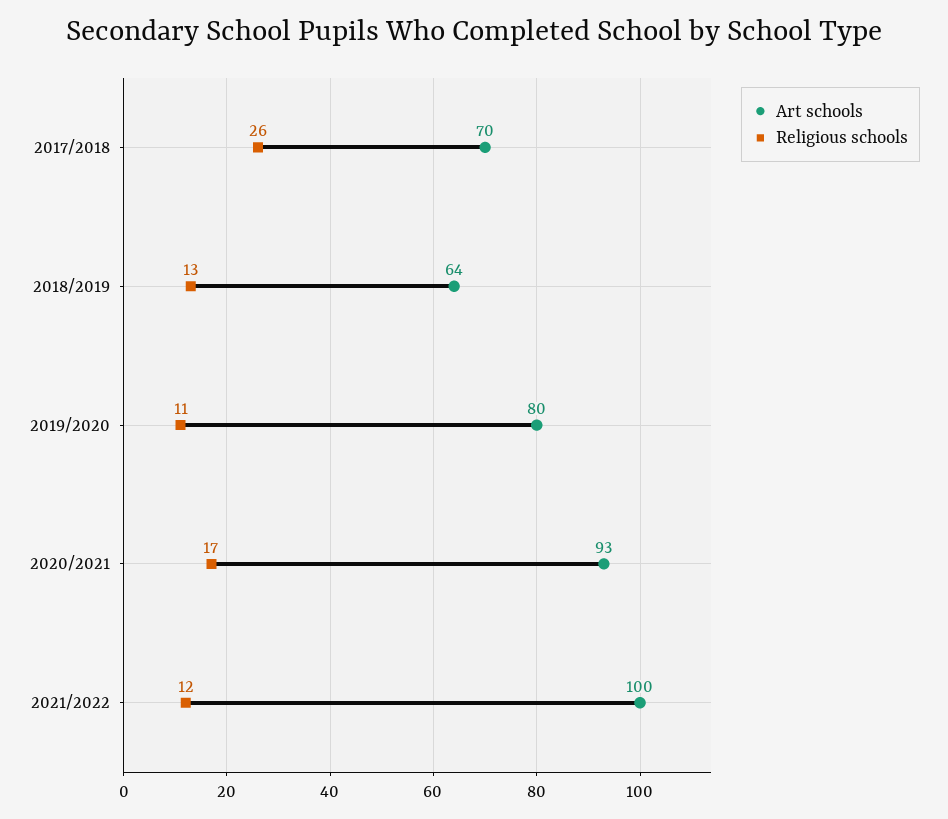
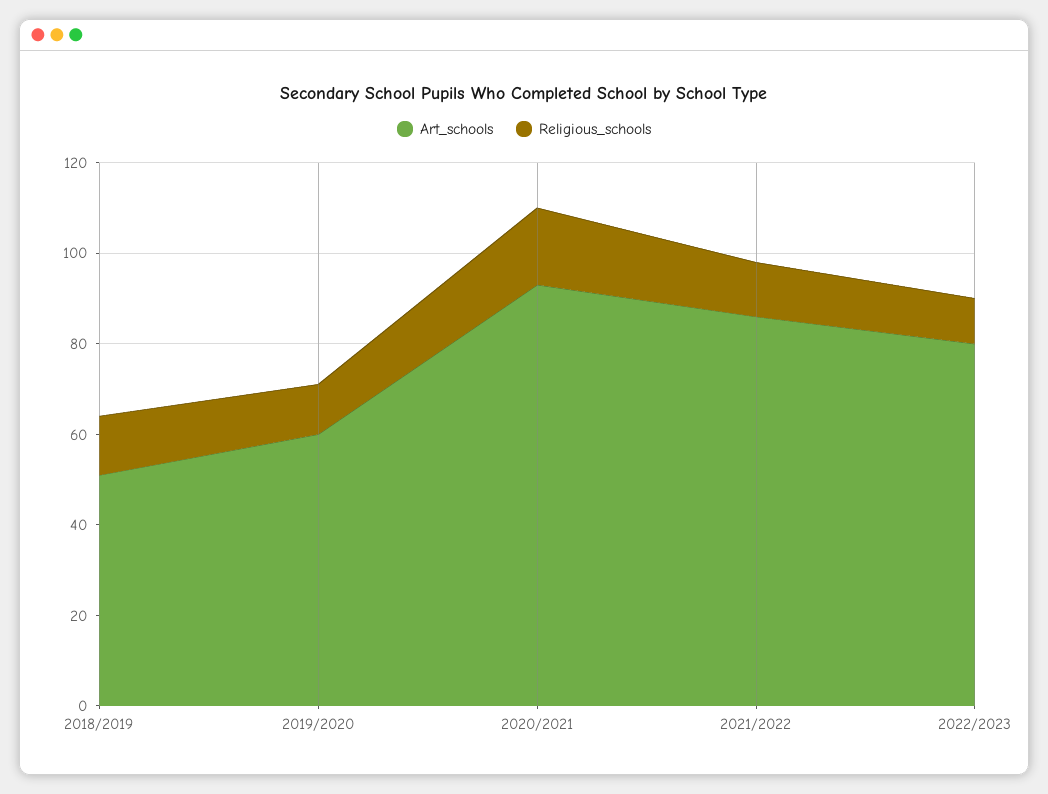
Art schools, 2017/2018: 70 -> none
Religious schools, 2017/2018: 26 -> none
Art schools, 2018/2019: 64 -> 50
Art schools, 2019/2020: 80 -> 60
Art schools, 2021/2022: 100 -> 85
Art schools, 2022/2023: none -> 80
Religious schools, 2022/2023: none -> 10

